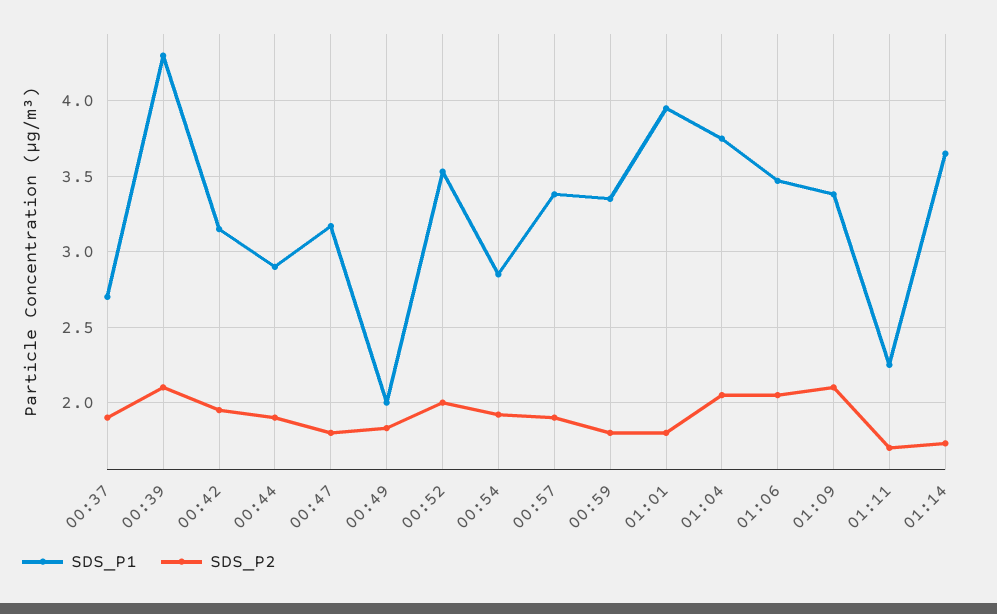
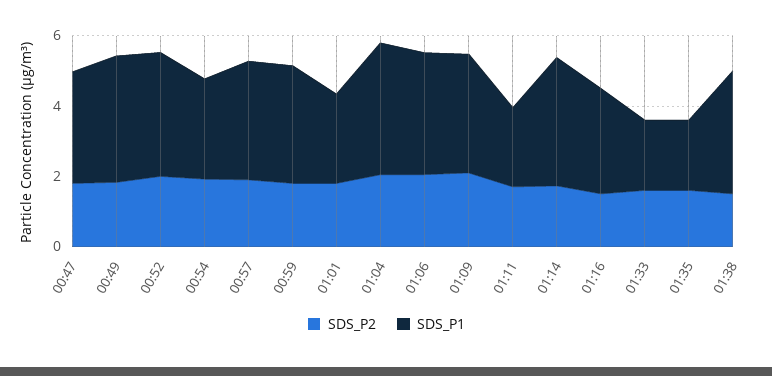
SDS_P1, 00:37: 2.7 -> none
SDS_P2, 00:37: 1.9 -> none
SDS_P1, 00:39: 4.3 -> none
SDS_P2, 00:39: 2.1 -> none
SDS_P1, 00:42: 3.15 -> none
SDS_P2, 00:42: 1.95 -> none
SDS_P1, 00:44: 2.9 -> none
SDS_P2, 00:44: 1.9 -> none
SDS_P1, 00:49: 2 -> 3.5
SDS_P1, 01:01: 3.95 -> 2.5
SDS_P2, 01:16: none -> 1.5
SDS_P1, 01:16: none -> 3
SDS_P2, 01:33: none -> 1.5
SDS_P1, 01:33: none -> 2
SDS_P2, 01:35: none -> 1.5
SDS_P1, 01:35: none -> 2
SDS_P2, 01:38: none -> 1.5
SDS_P1, 01:38: none -> 3.5

